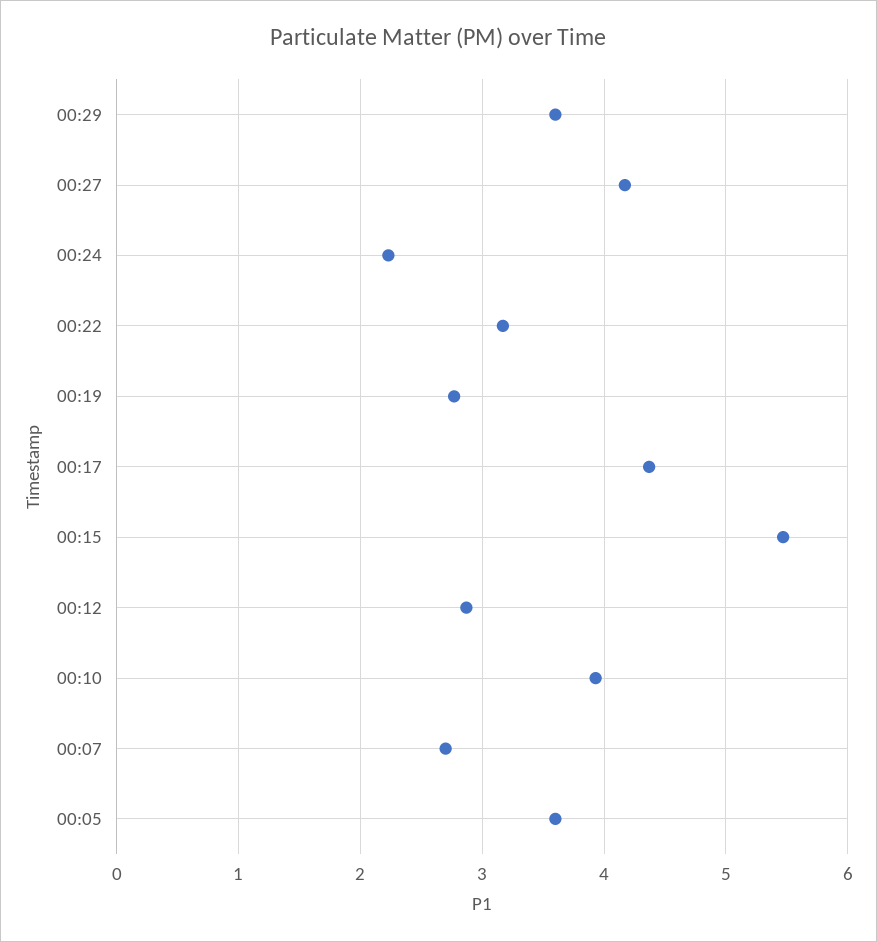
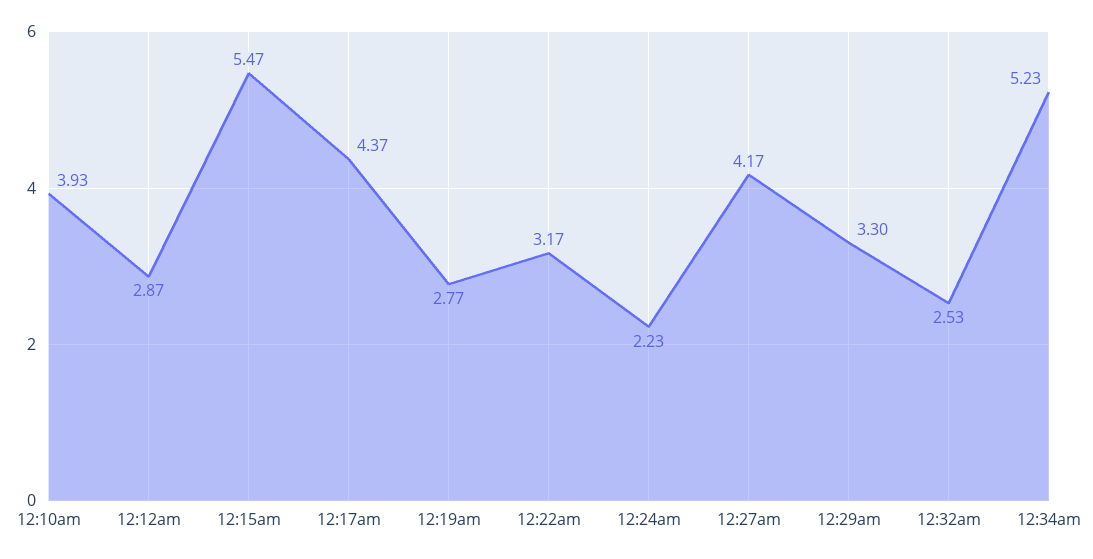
00:29: 3.6 -> 3.3
00:07: 2.7 -> none
00:05: 3.6 -> none
12:32am: none -> 2.53
12:34am: none -> 5.23

